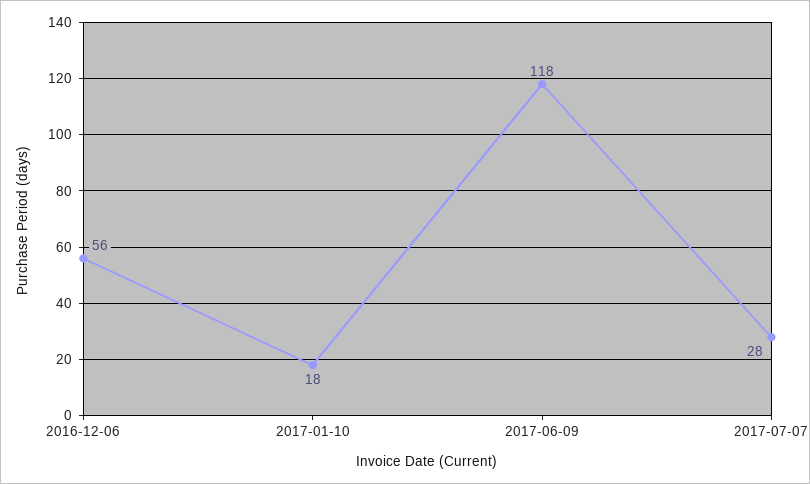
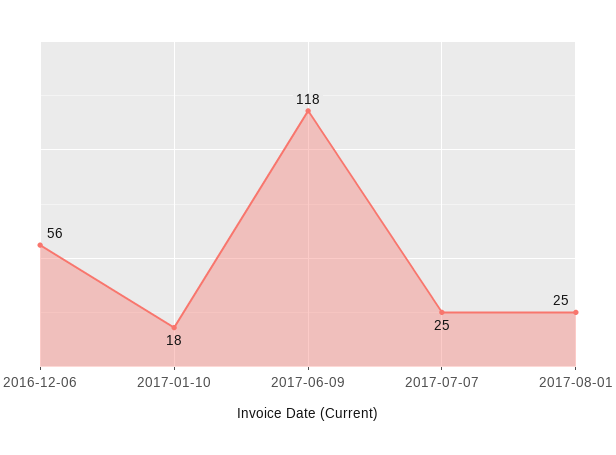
2017-07-07: 28 -> 25
2017-08-01: none -> 25

